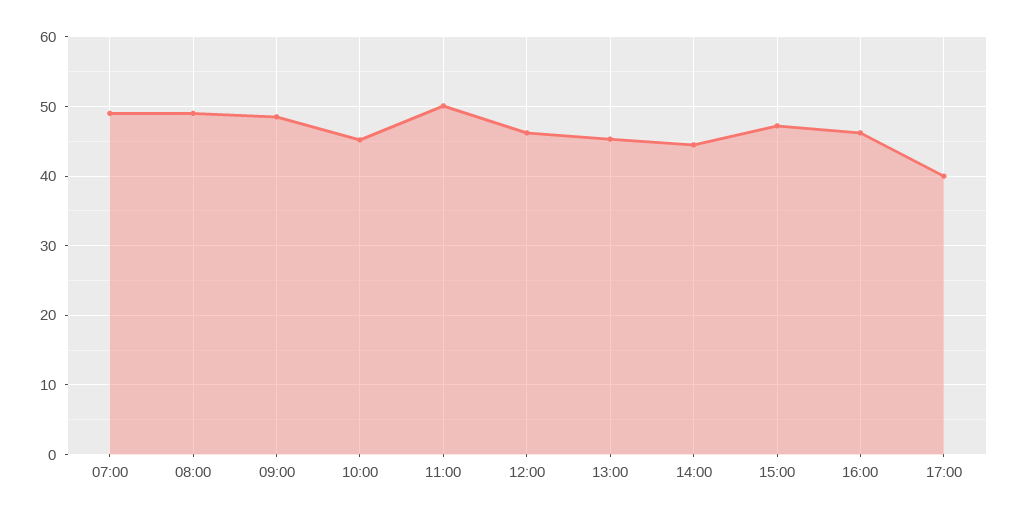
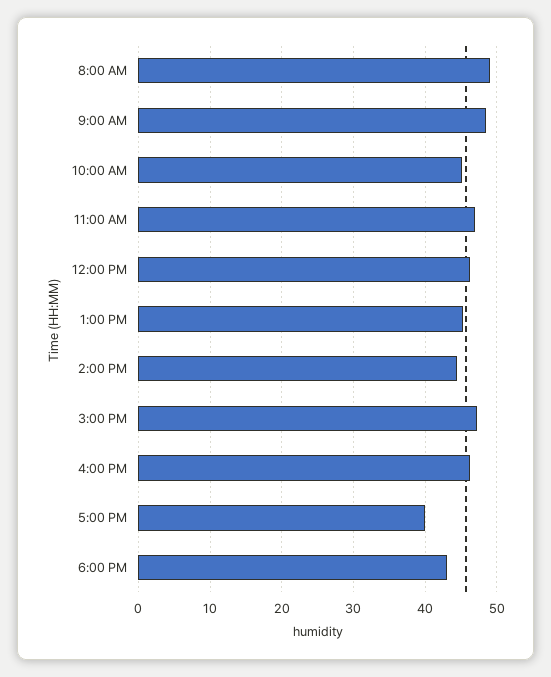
07:00: 49 -> none
11:00: 50 -> 47
6:00 PM: none -> 43

